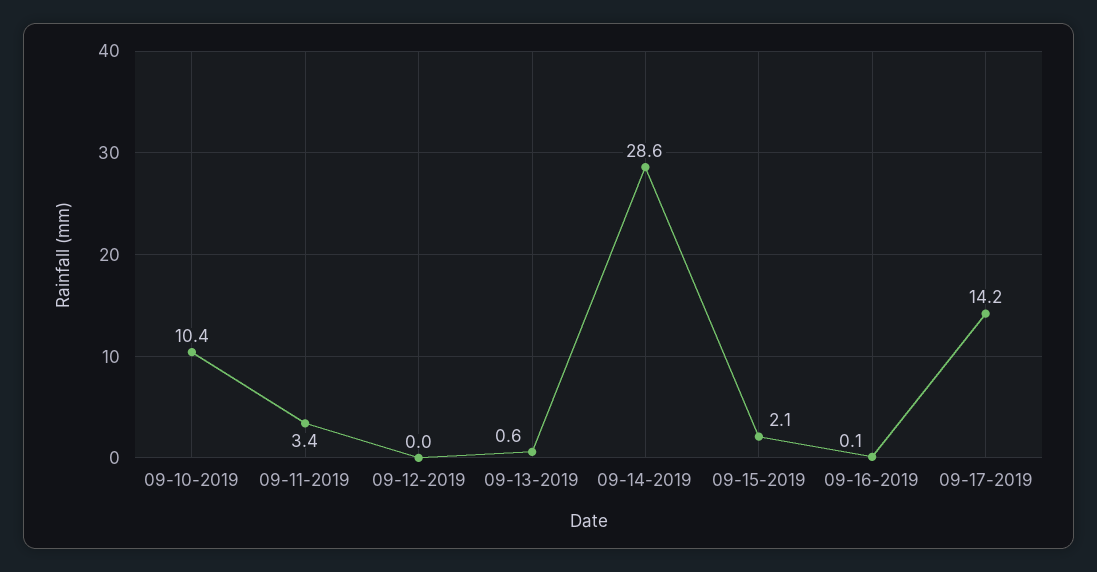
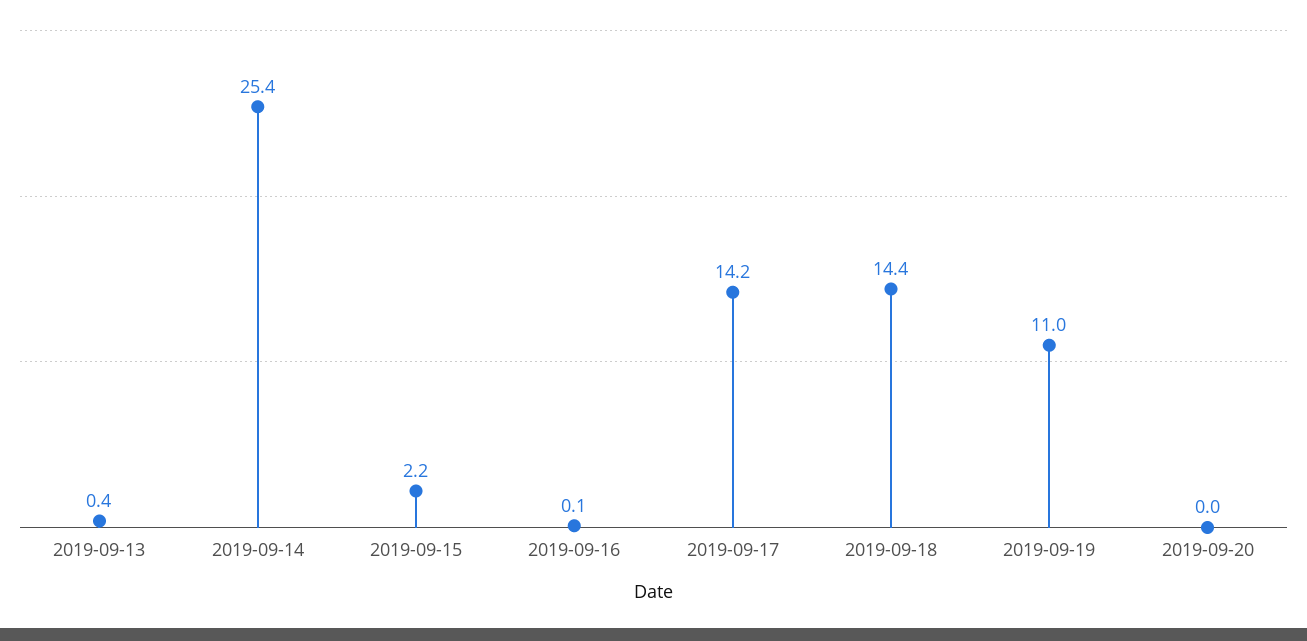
09-10-2019: 10.4 -> none
09-11-2019: 3.4 -> none
09-12-2019: 0 -> none
09-13-2019: 0.6 -> 0.4
09-14-2019: 28.6 -> 25.4
09-15-2019: 2.1 -> 2.2
2019-09-18: none -> 14.4
2019-09-19: none -> 11
2019-09-20: none -> 0

